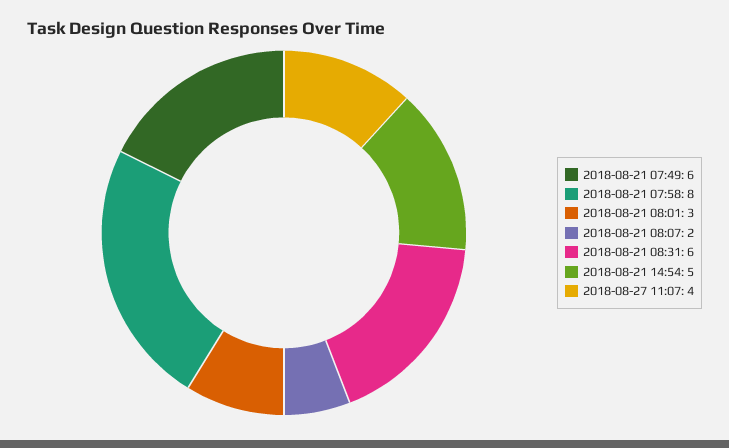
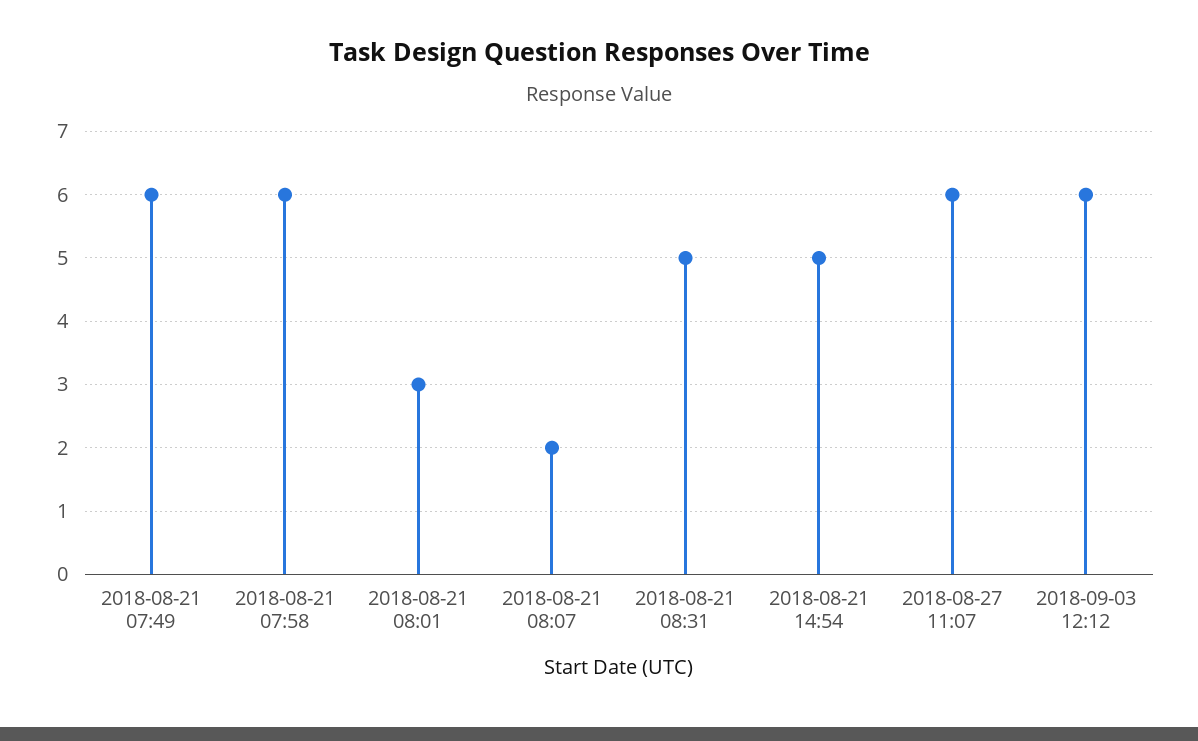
2018-08-21 07:58: 8 -> 6
2018-08-21 08:31: 6 -> 5
2018-08-27 11:07: 4 -> 6
2018-09-03 12:12: none -> 6

